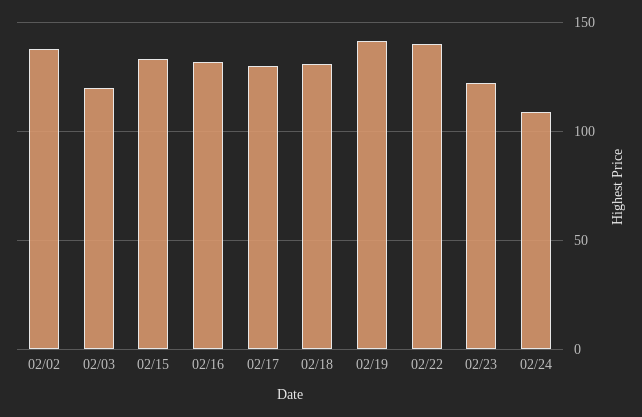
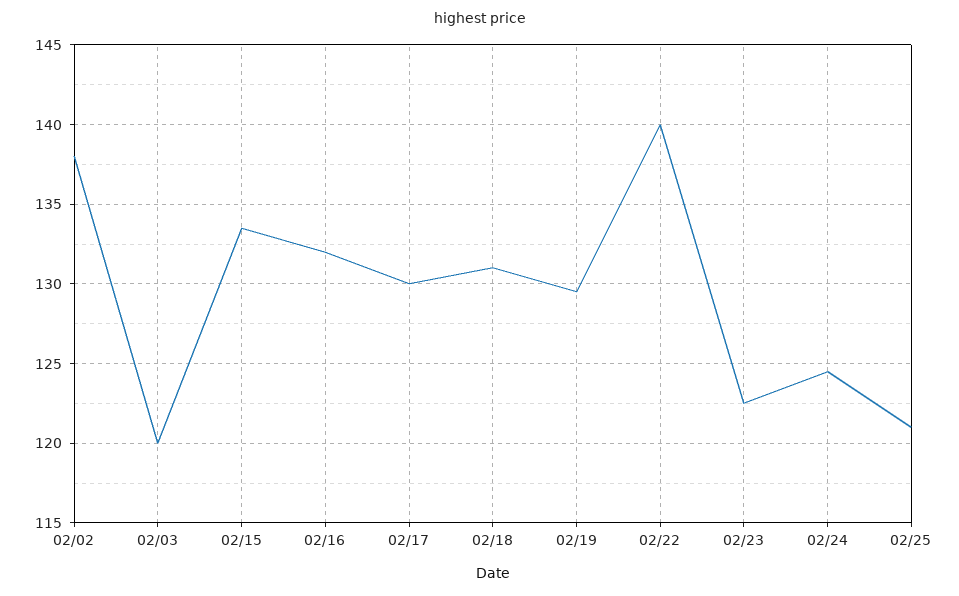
02/19: 140 -> 129.5
02/24: 110 -> 124.5
02/25: none -> 121

